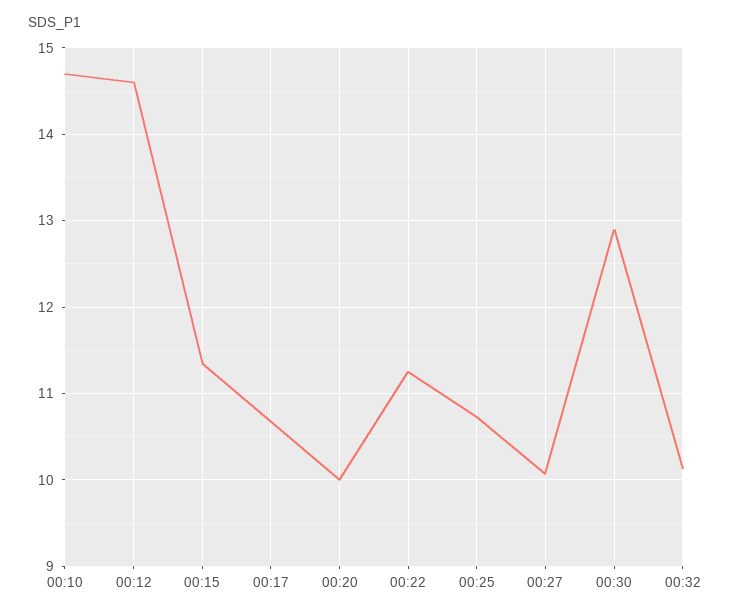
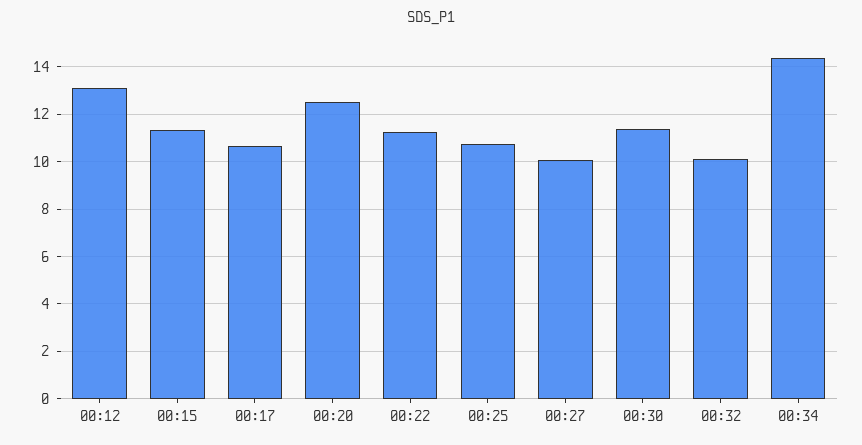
00:10: 14.7 -> none
00:12: 14.6 -> 13
00:20: 10 -> 12.5
00:30: 12.9 -> 11.5
00:34: none -> 14.5

